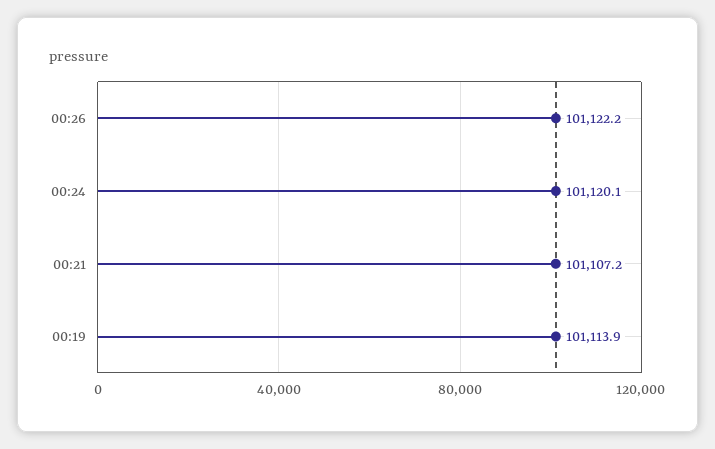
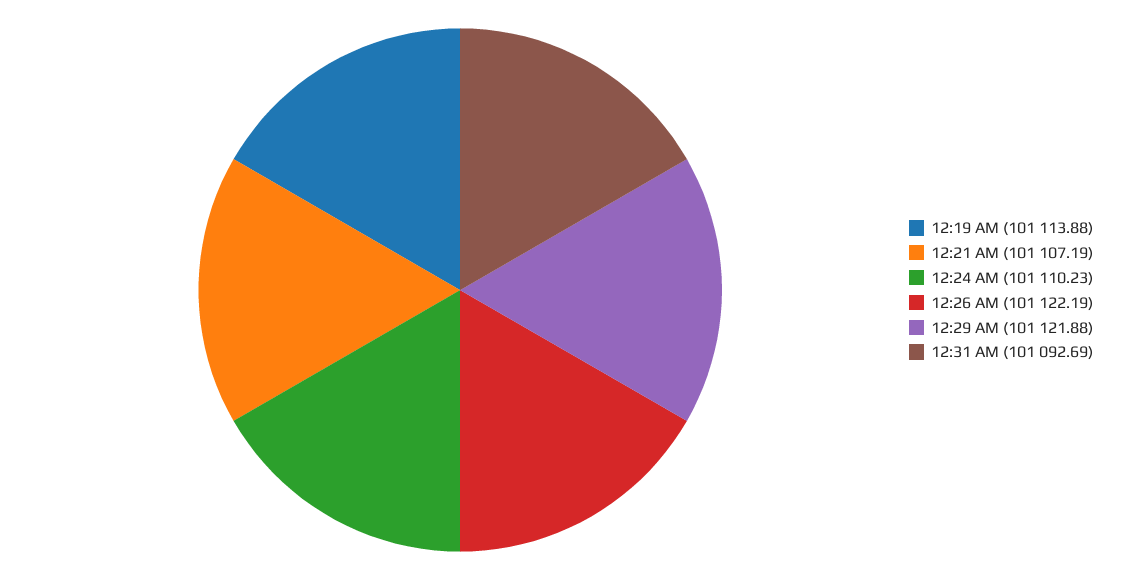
00:24: 101120.1 -> 101110.23
12:29 AM: none -> 101121.88
12:31 AM: none -> 101092.69

